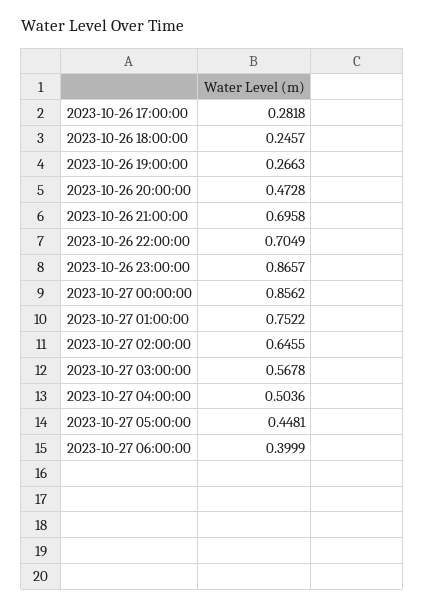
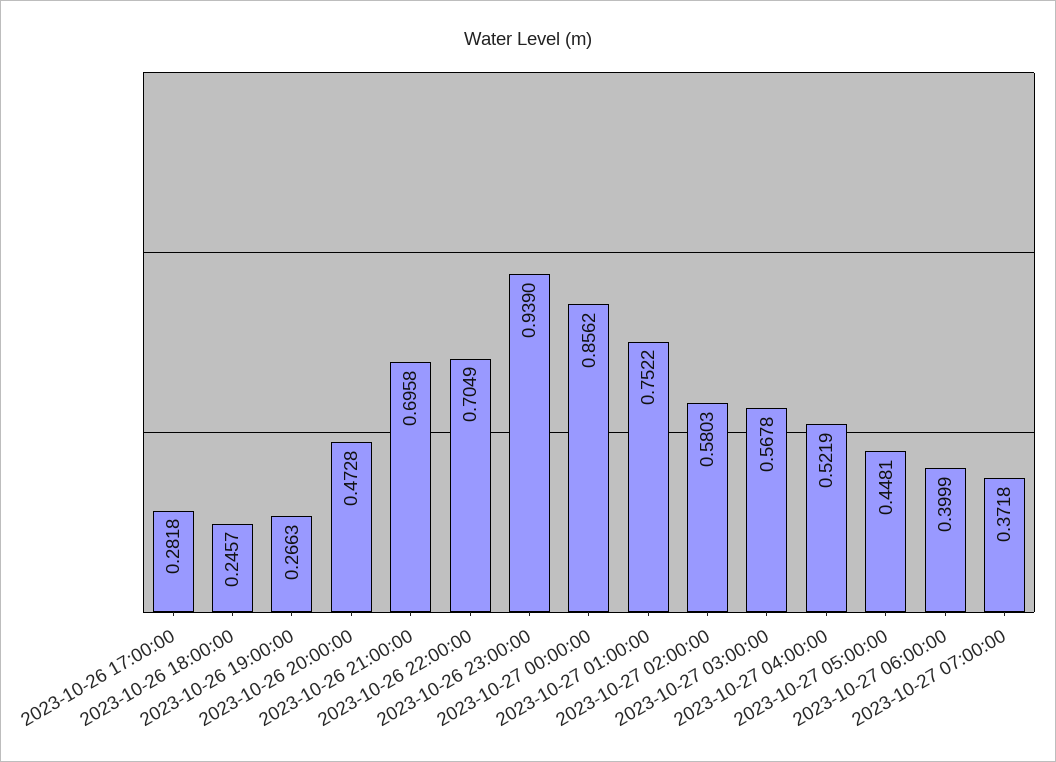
2023-10-26 23:00:00: 0.8657 -> 0.939
2023-10-27 02:00:00: 0.6455 -> 0.5803
2023-10-27 04:00:00: 0.5036 -> 0.5219
2023-10-27 07:00:00: none -> 0.3718

